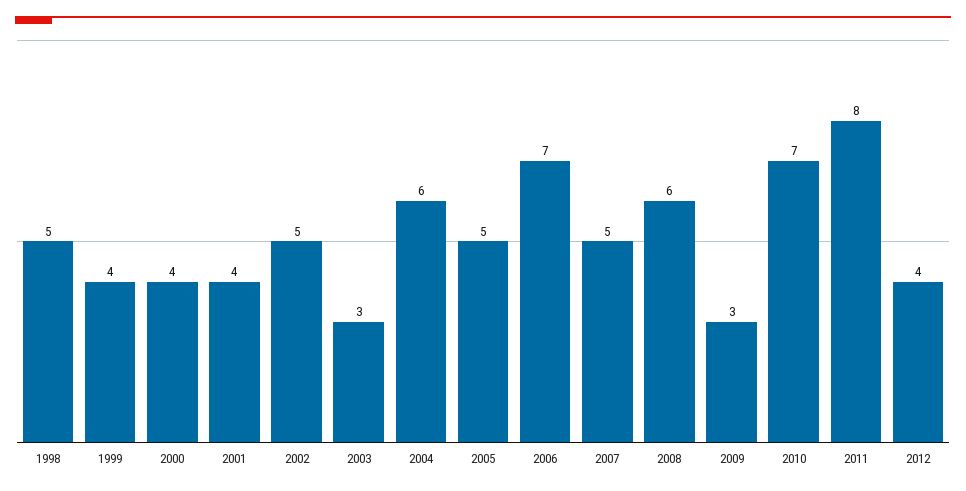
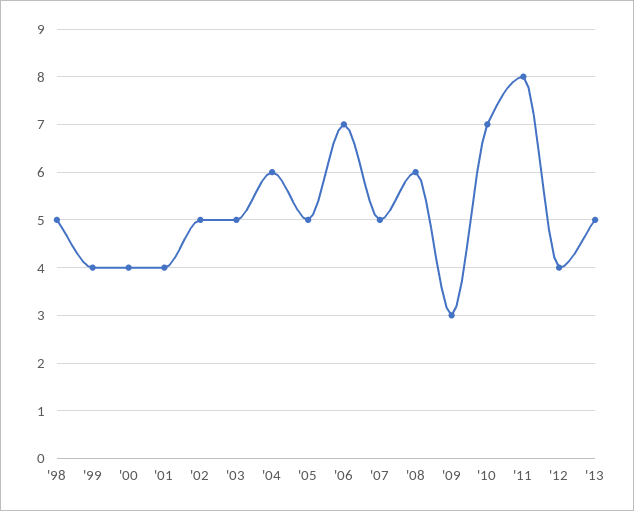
2003: 3 -> 5
'13: none -> 5

